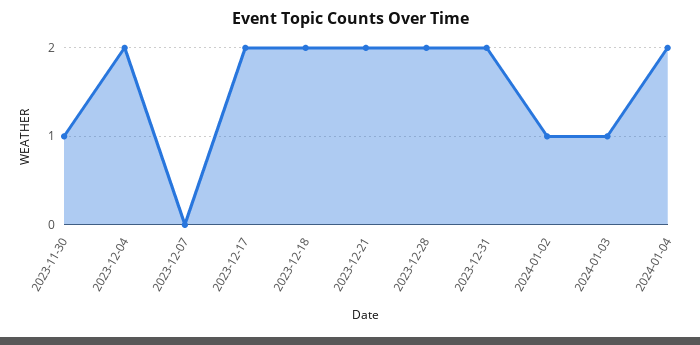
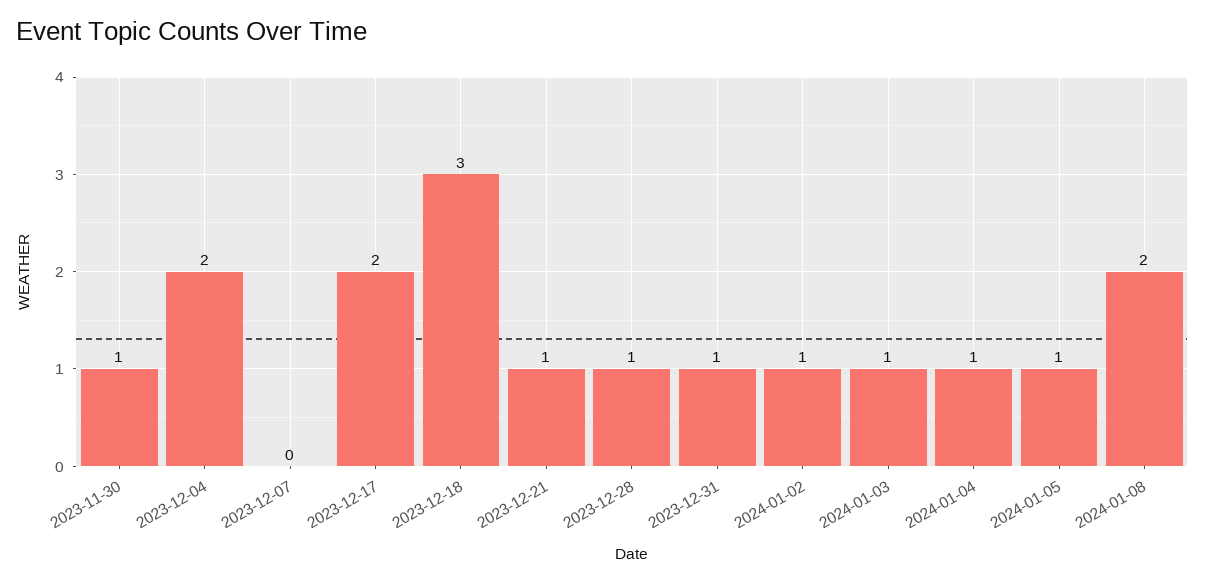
2023-12-18: 2 -> 3
2023-12-21: 2 -> 1
2023-12-28: 2 -> 1
2023-12-31: 2 -> 1
2024-01-04: 2 -> 1
2024-01-05: none -> 1
2024-01-08: none -> 2

